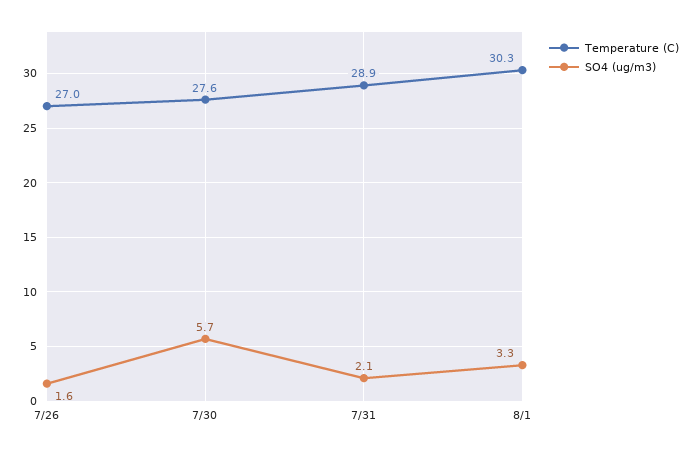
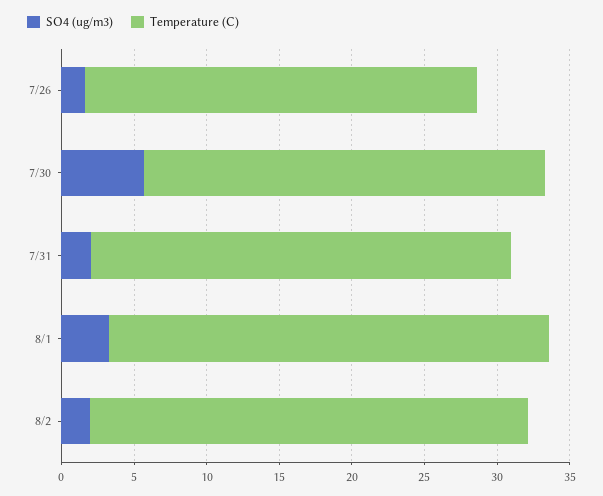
SO4 (ug/m3), 8/2: none -> 2
Temperature (C), 8/2: none -> 30

